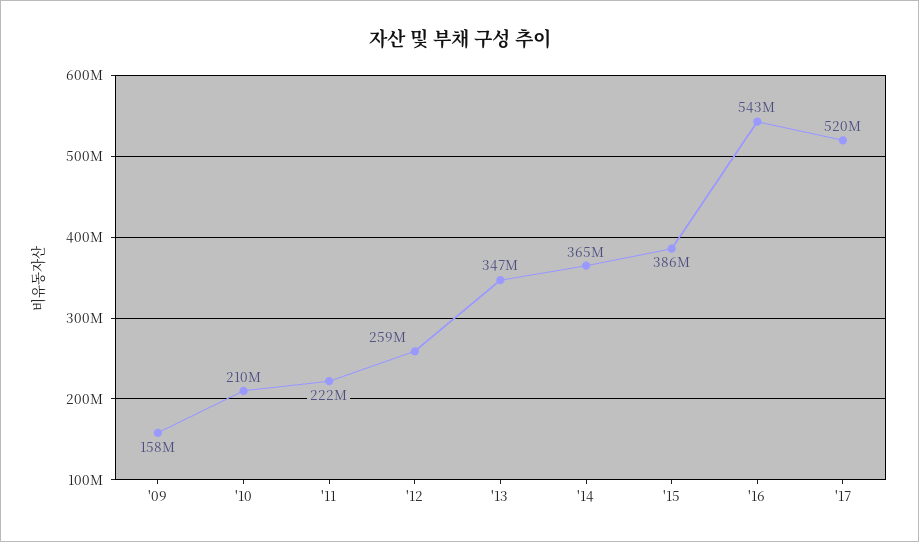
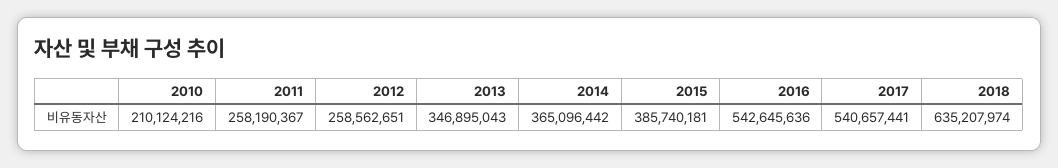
'09: 158000000 -> none
'11: 222000000 -> 258190367
'17: 520000000 -> 540657441
2018: none -> 635207974

